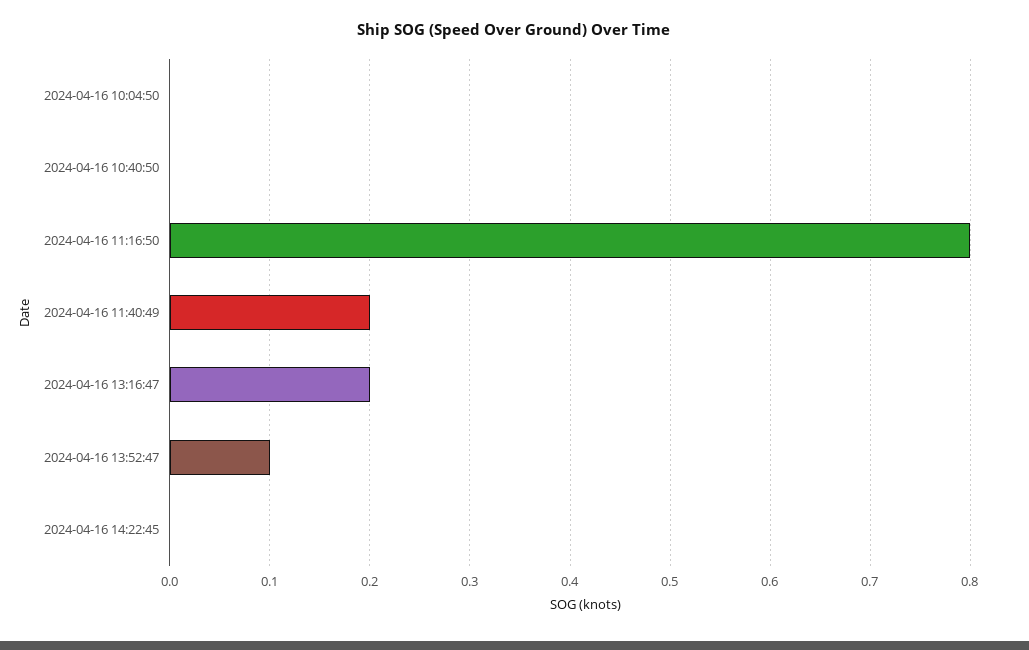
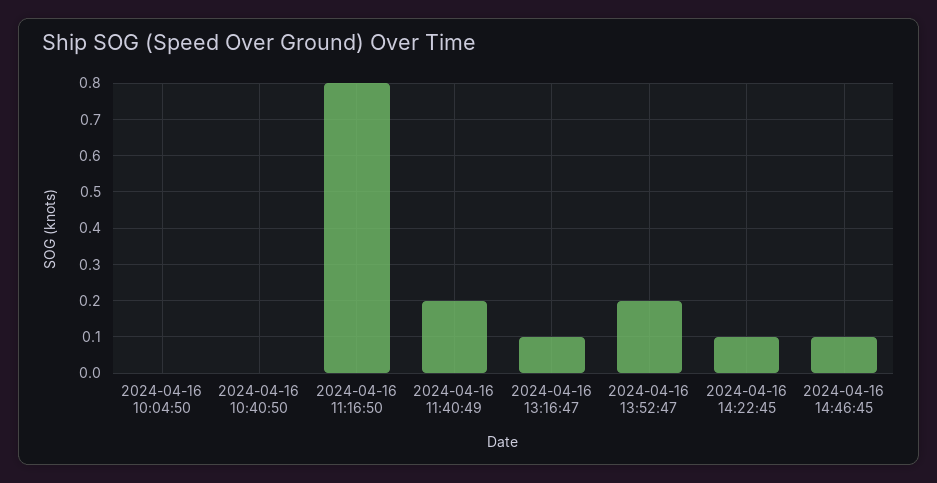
2024-04-16 13:16:47: 0.2 -> 0.1
2024-04-16 13:52:47: 0.1 -> 0.2
2024-04-16 14:22:45: 0 -> 0.1
2024-04-16 14:46:45: none -> 0.1

